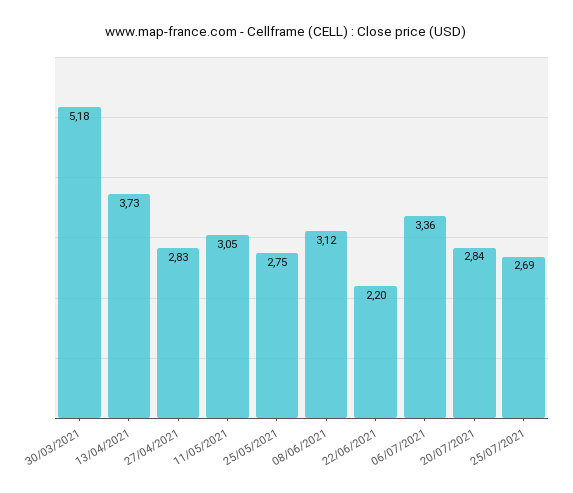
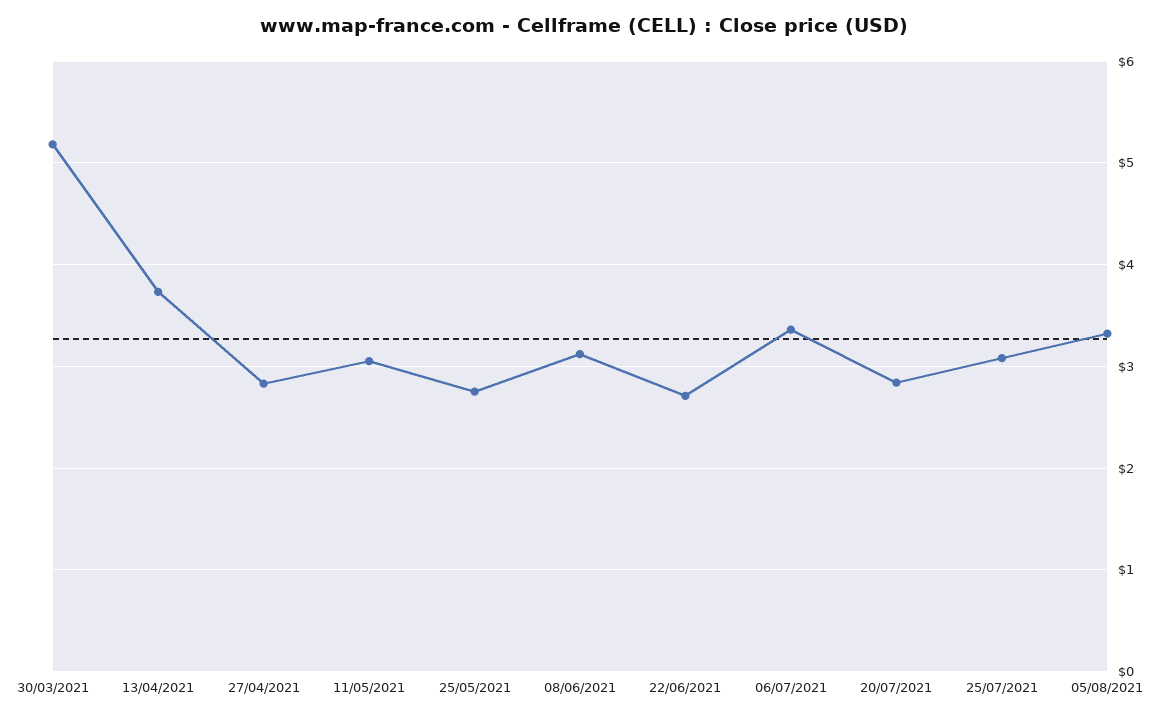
22/06/2021: 2.2 -> 2.7
25/07/2021: 2.69 -> 3.1
05/08/2021: none -> 3.3

